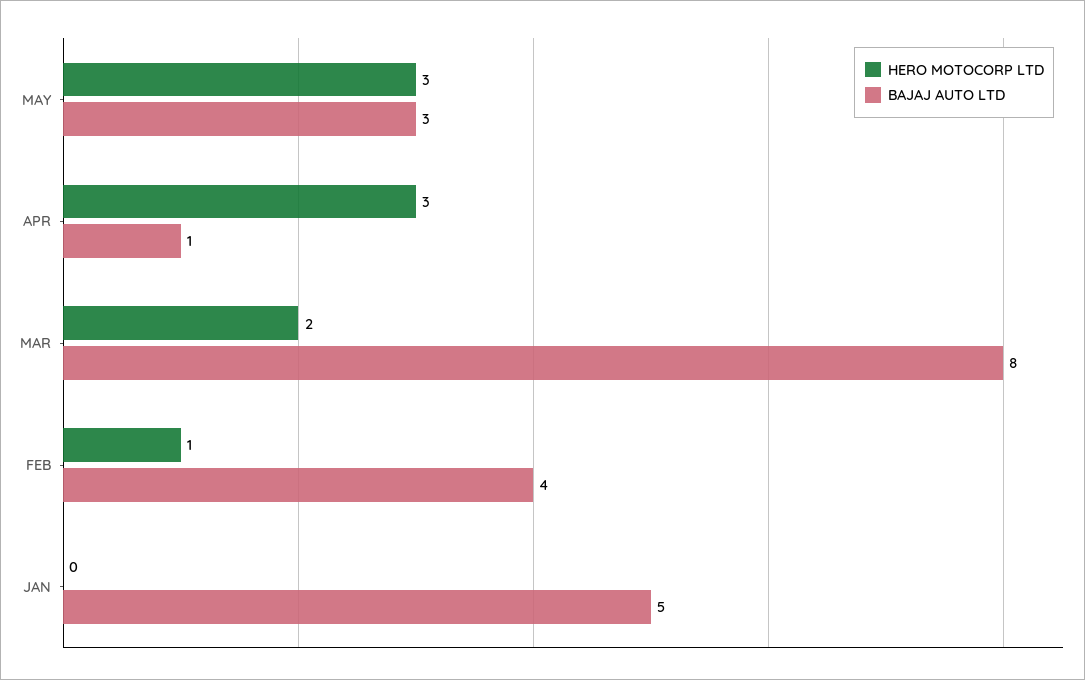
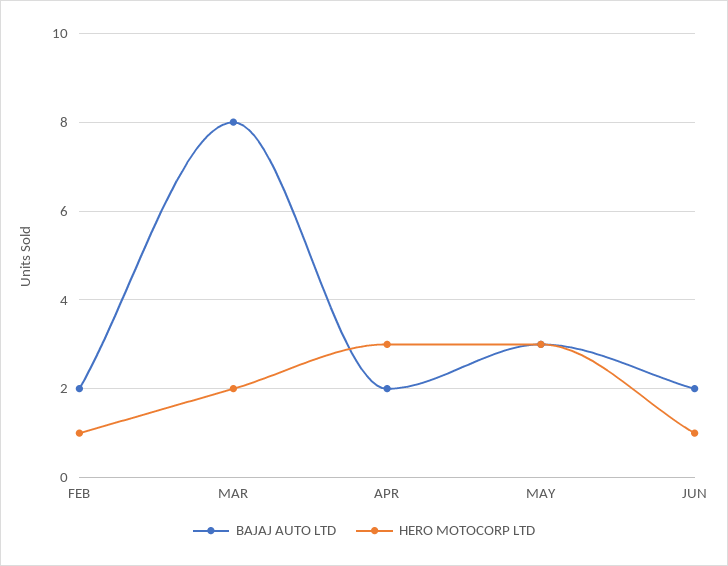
BAJAJ AUTO LTD, APR: 1 -> 2
BAJAJ AUTO LTD, FEB: 4 -> 2
HERO MOTOCORP LTD, JAN: 0 -> none
BAJAJ AUTO LTD, JAN: 5 -> none
BAJAJ AUTO LTD, JUN: none -> 2
HERO MOTOCORP LTD, JUN: none -> 1

